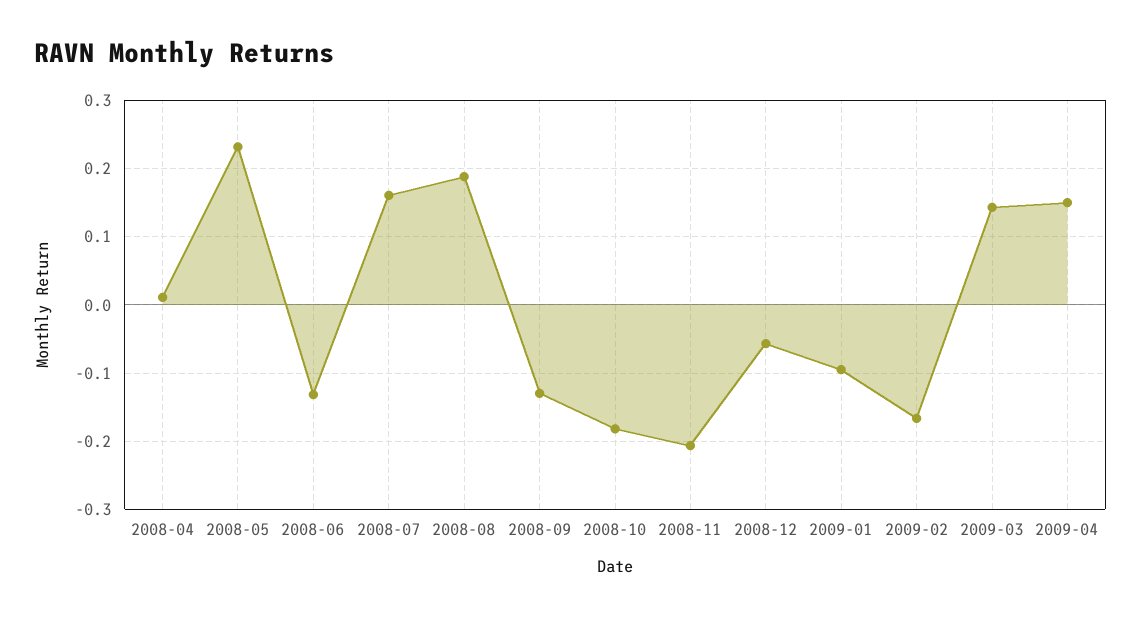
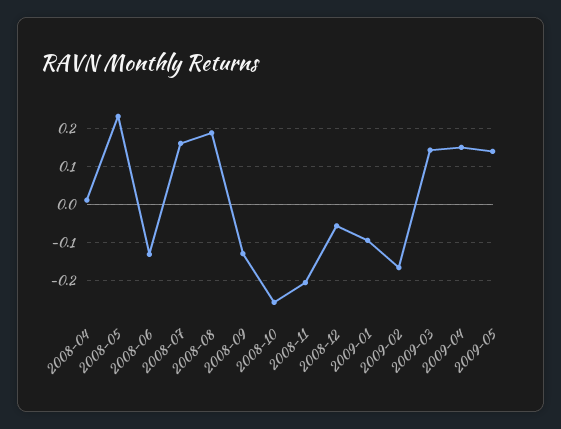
2008-10: -0.18 -> -0.26
2009-05: none -> 0.14

